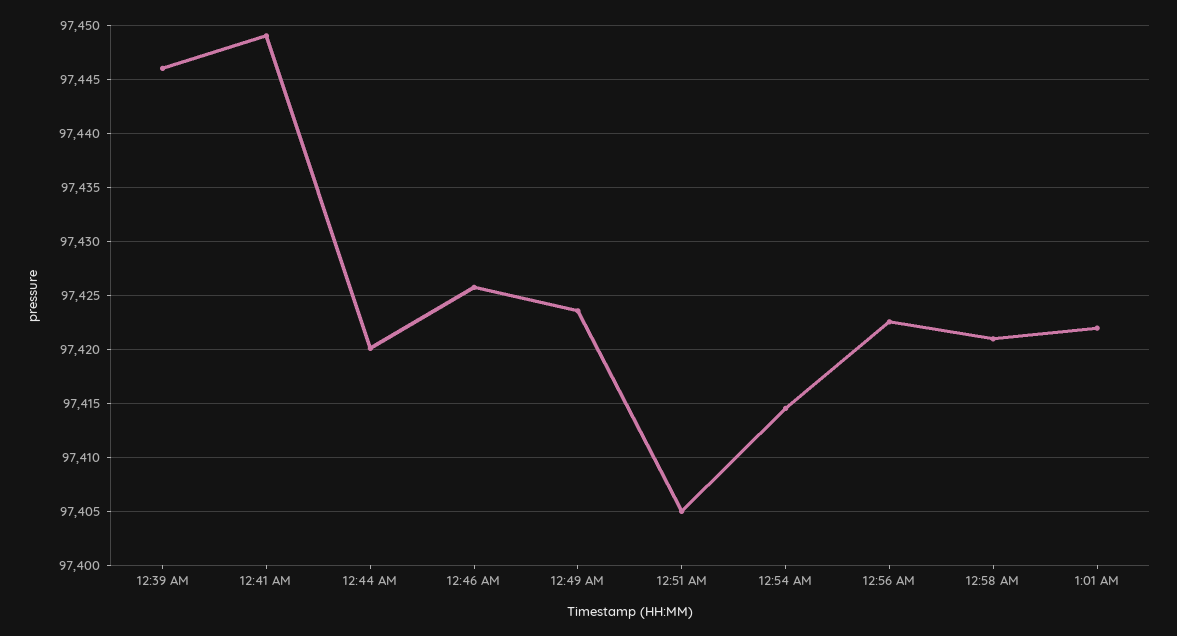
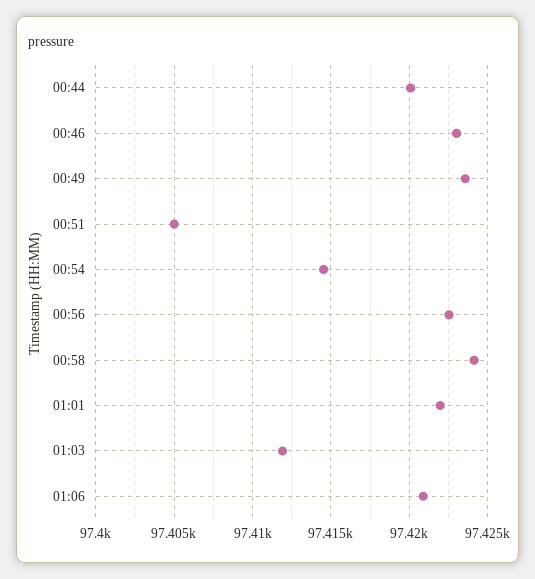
12:39 AM: 97446 -> none
12:41 AM: 97449 -> none
12:46 AM: 97426 -> 97423
12:58 AM: 97421 -> 97424
01:03: none -> 97412
01:06: none -> 97421

